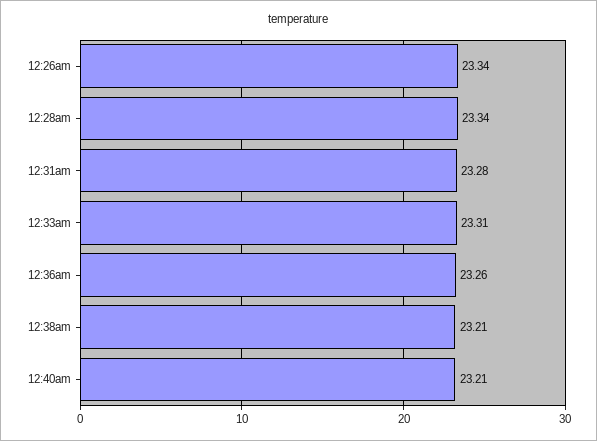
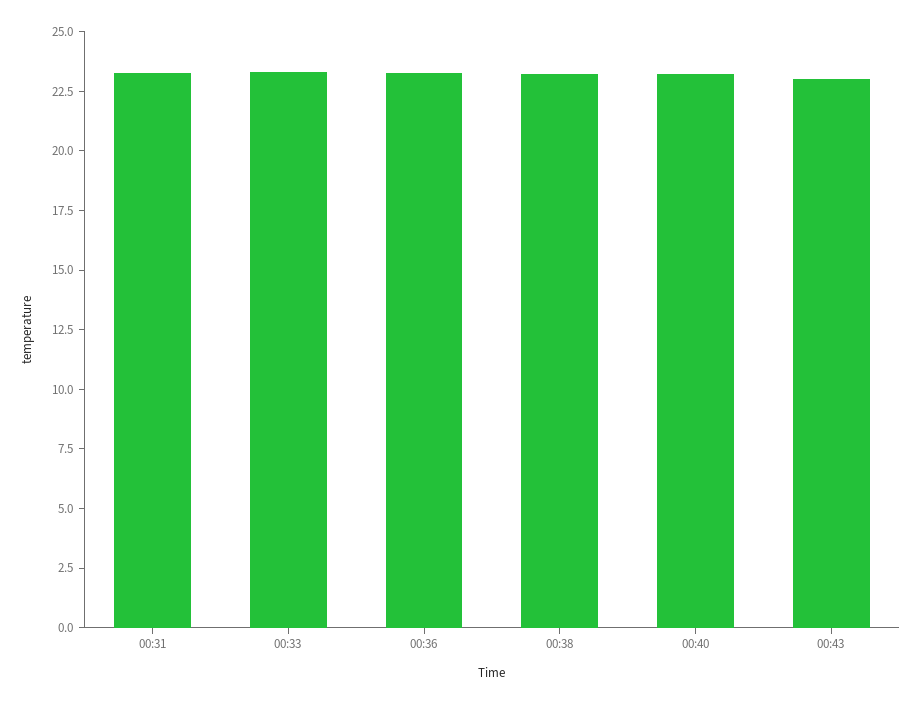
12:26am: 23.34 -> none
12:28am: 23.34 -> none
00:43: none -> 23

